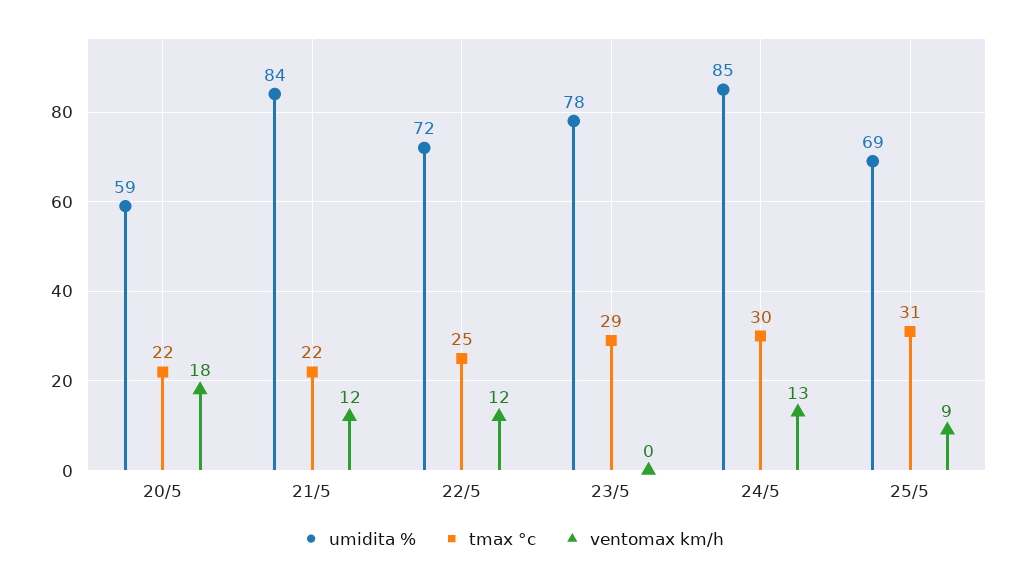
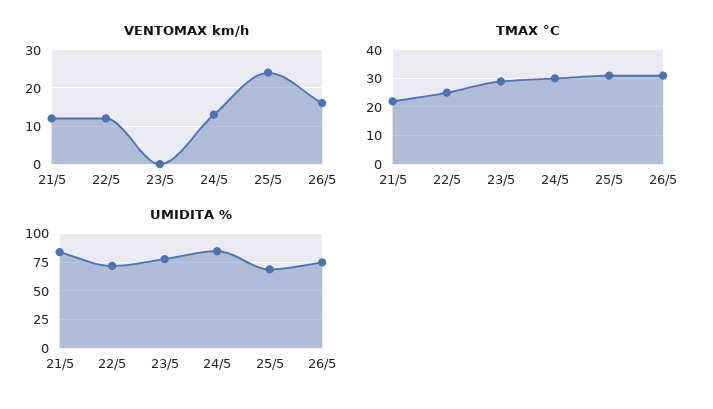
umidita %, 20/5: 59 -> none
tmax °c, 20/5: 22 -> none
ventomax km/h, 20/5: 18 -> none
ventomax km/h, 25/5: 9 -> 25
ventomax km/h, 26/5: none -> 15
tmax °c, 26/5: none -> 30
umidita %, 26/5: none -> 75

